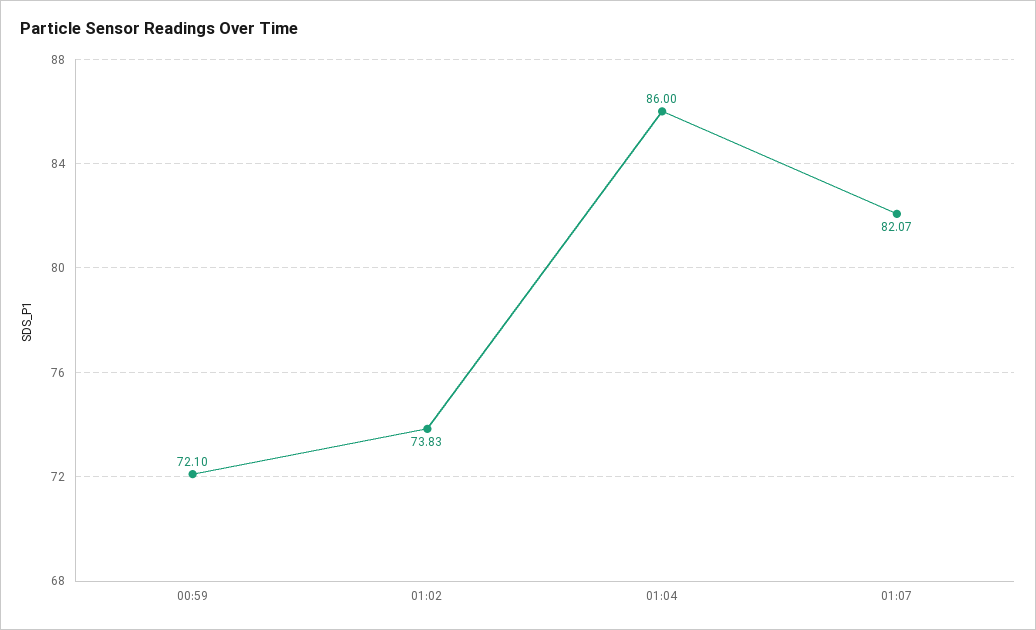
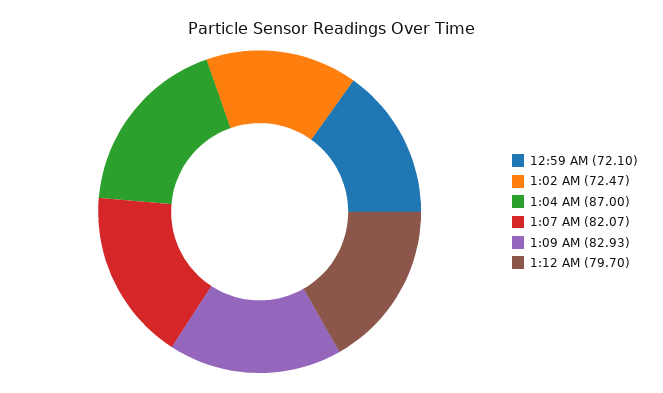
01:02: 73.83 -> 72.47
01:04: 86 -> 87
1:09 AM: none -> 82.93
1:12 AM: none -> 79.7

